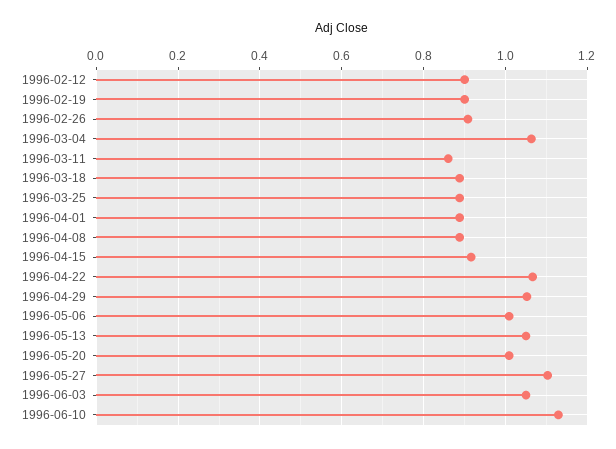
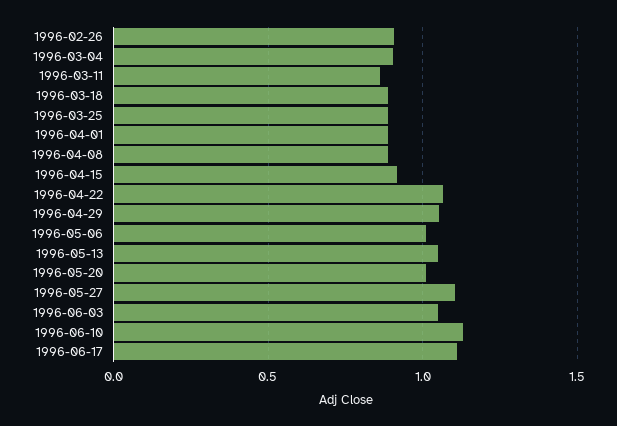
1996-02-12: 0.9 -> none
1996-02-19: 0.9 -> none
1996-03-04: 1.06 -> 0.9
1996-06-17: none -> 1.1

